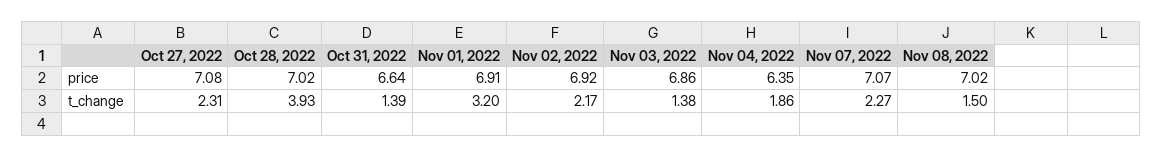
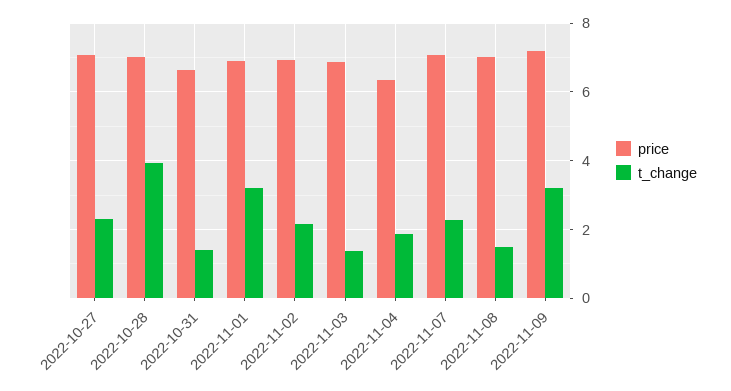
price, 2022-11-09: none -> 7.2
t_change, 2022-11-09: none -> 3.2

